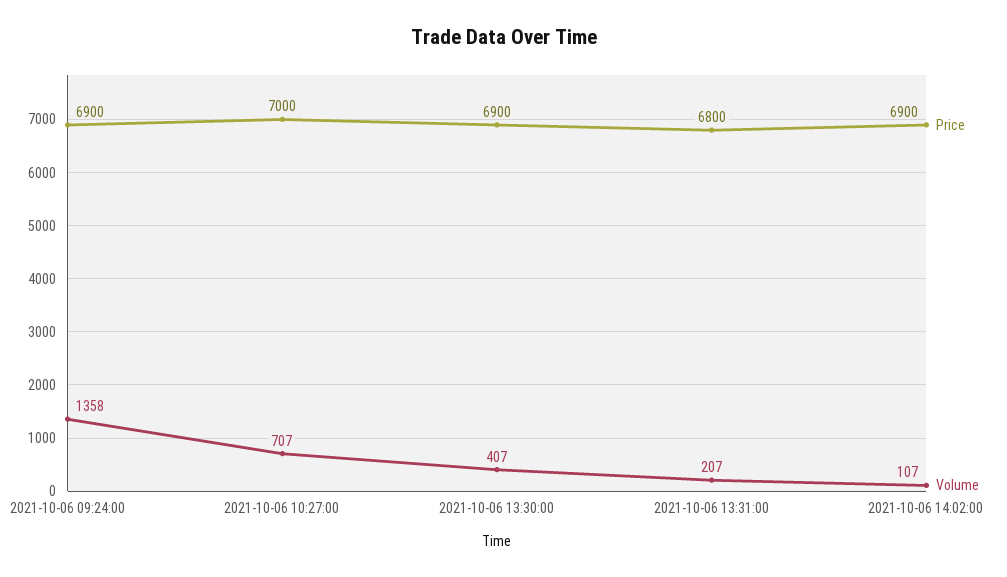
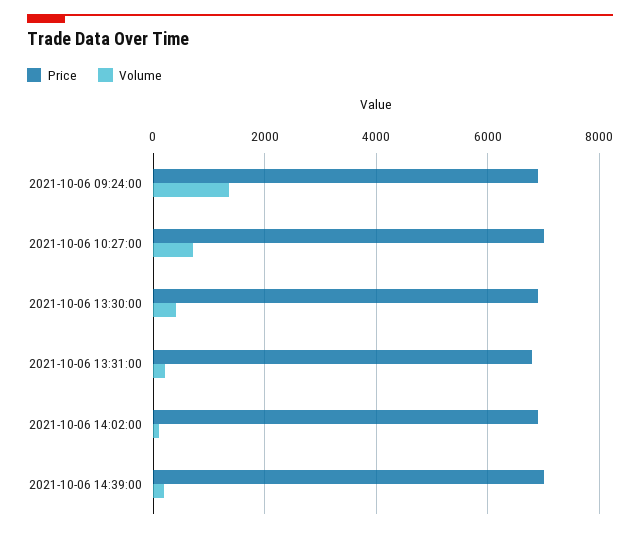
Price, 2021-10-06 14:39:00: none -> 7000
Volume, 2021-10-06 14:39:00: none -> 200

